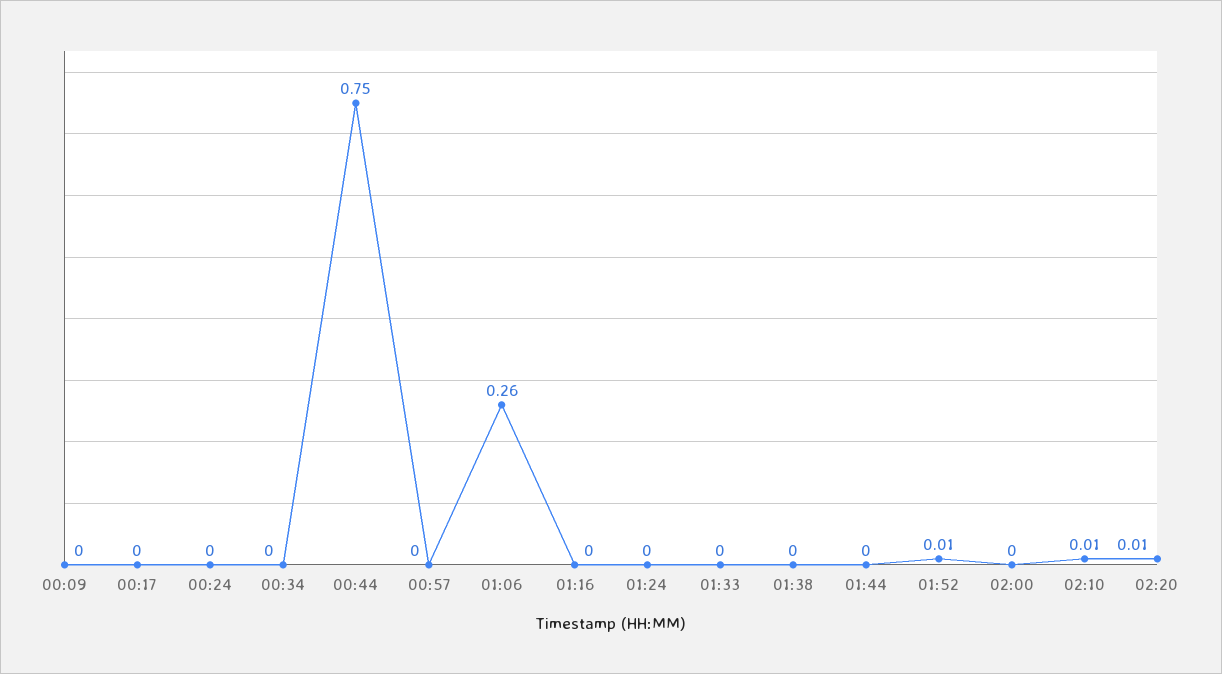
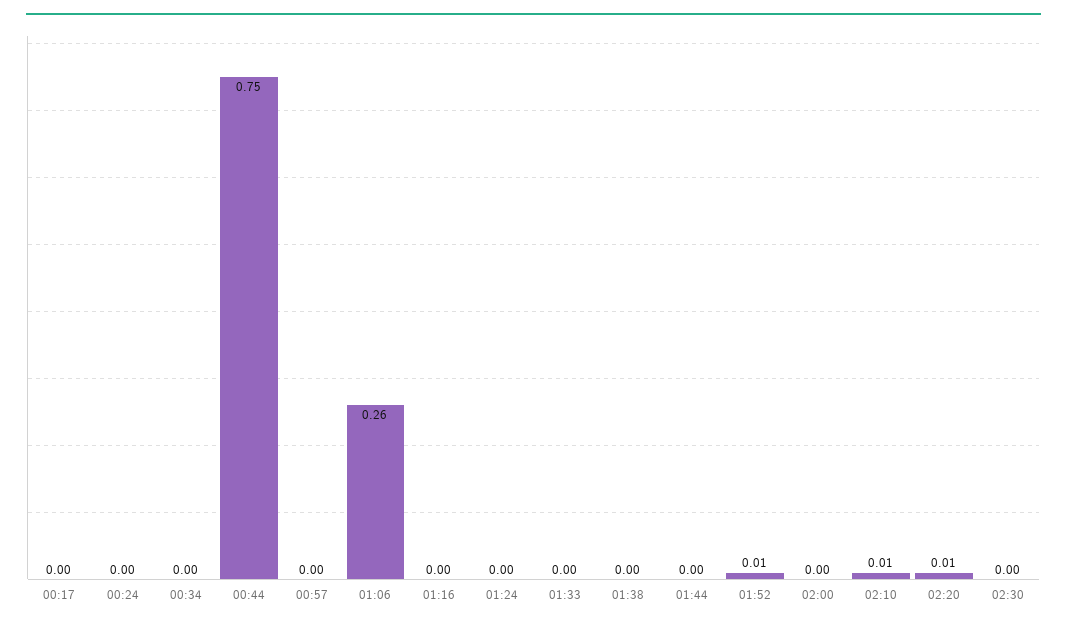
00:09: 0 -> none
02:30: none -> 0

